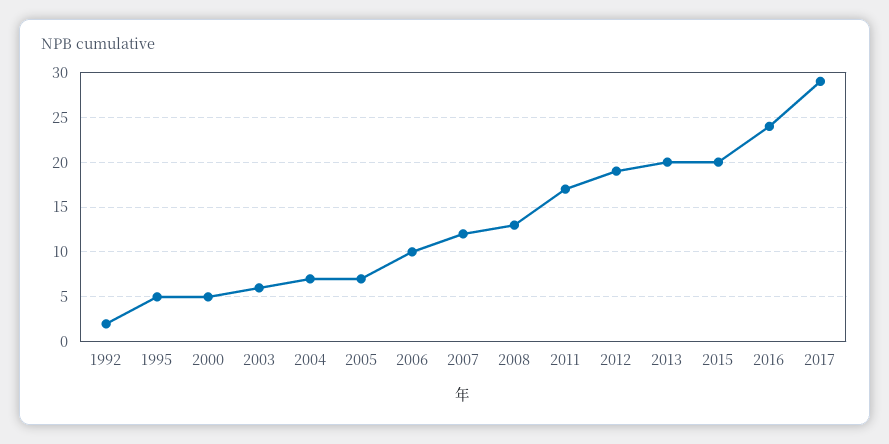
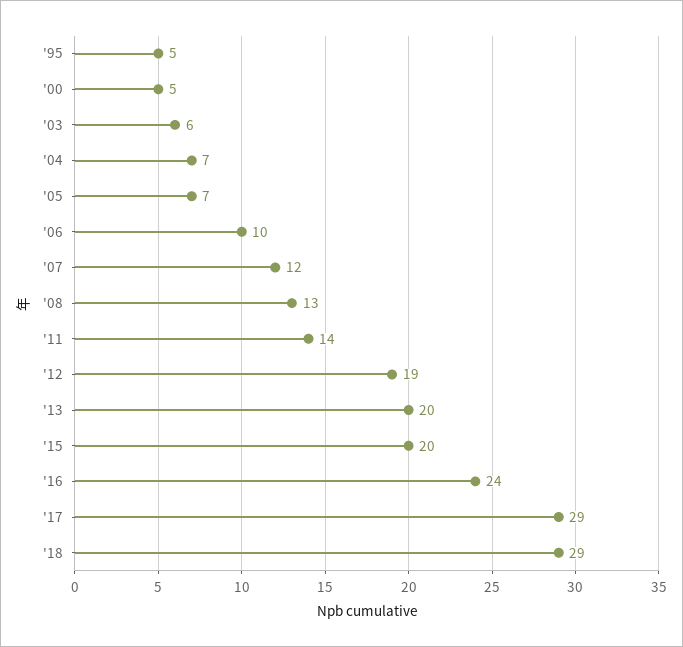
1992: 2 -> none
2011: 17 -> 14
'18: none -> 29

